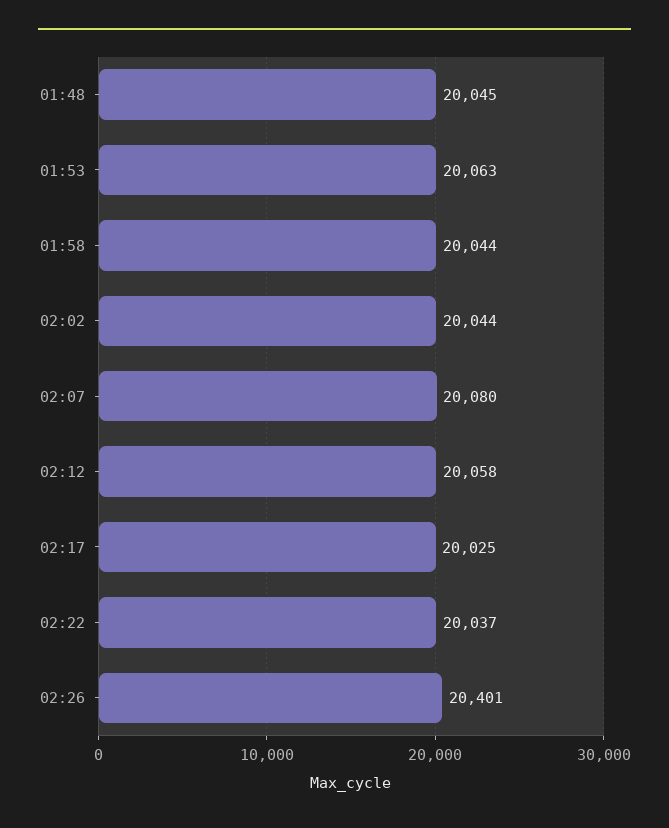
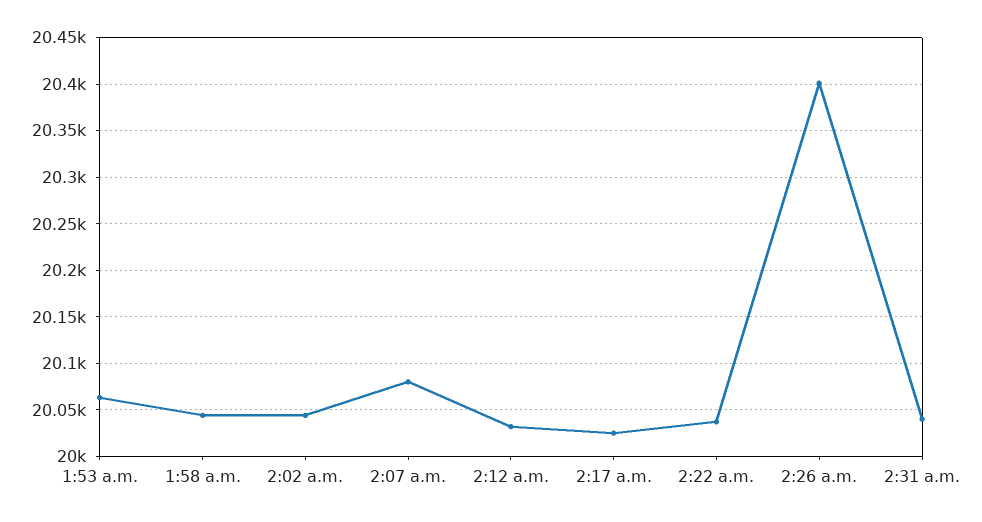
01:48: 20045 -> none
02:12: 20058 -> 20030
2:31 a.m.: none -> 20040

